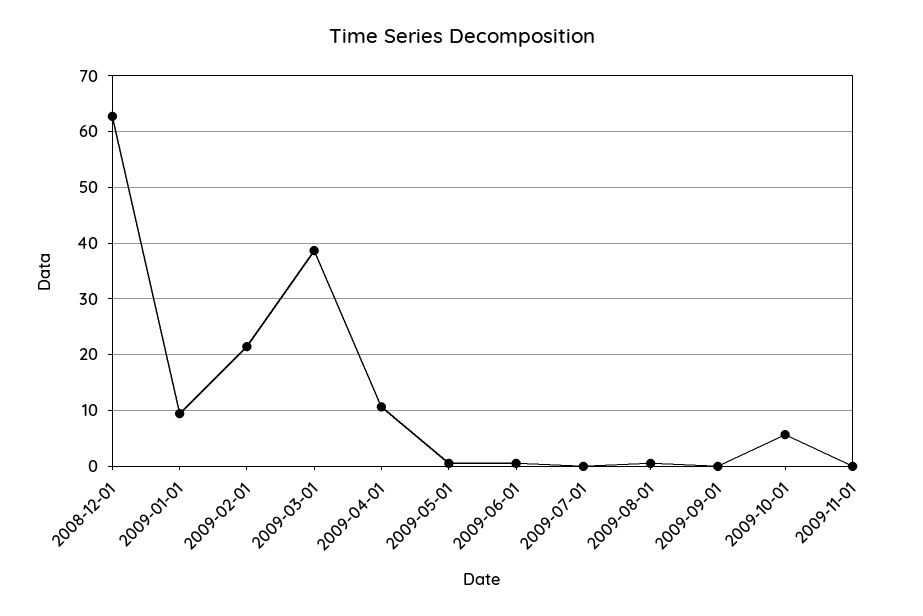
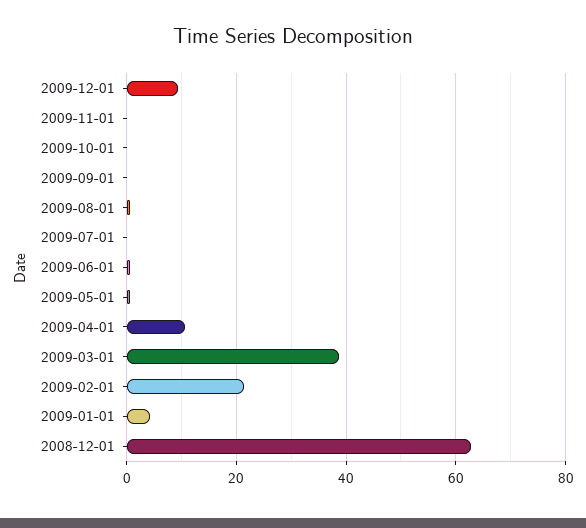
2009-01-01: 10 -> 4
2009-10-01: 6 -> 0
2009-12-01: none -> 10

